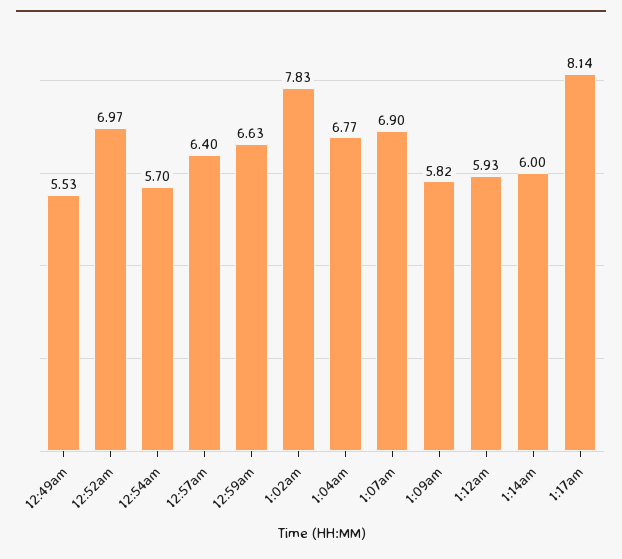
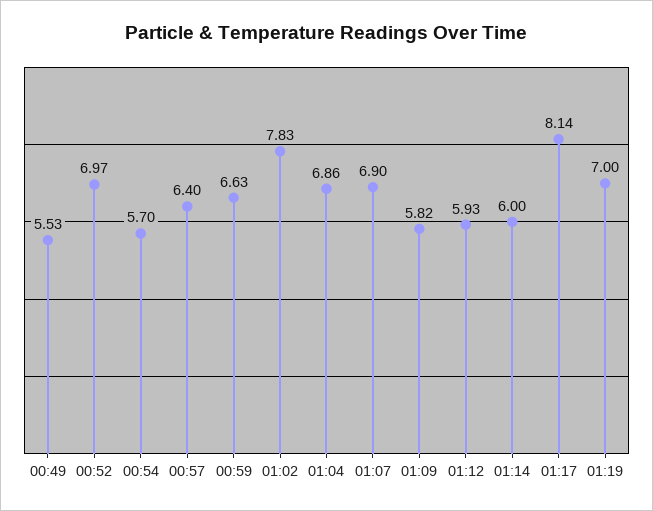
1:04am: 6.77 -> 6.86
01:19: none -> 7

